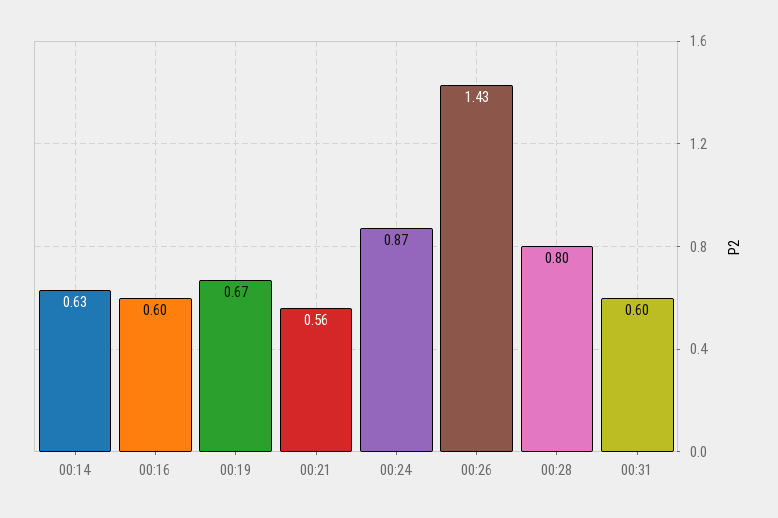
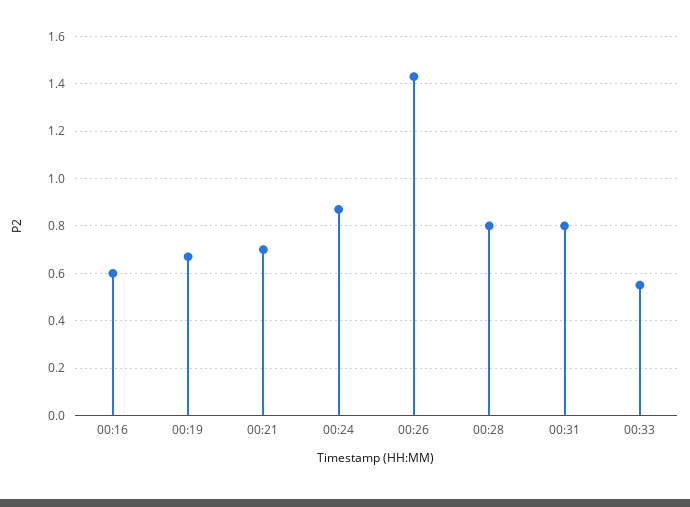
00:14: 0.63 -> none
00:21: 0.56 -> 0.7
00:31: 0.6 -> 0.8
00:33: none -> 0.55

